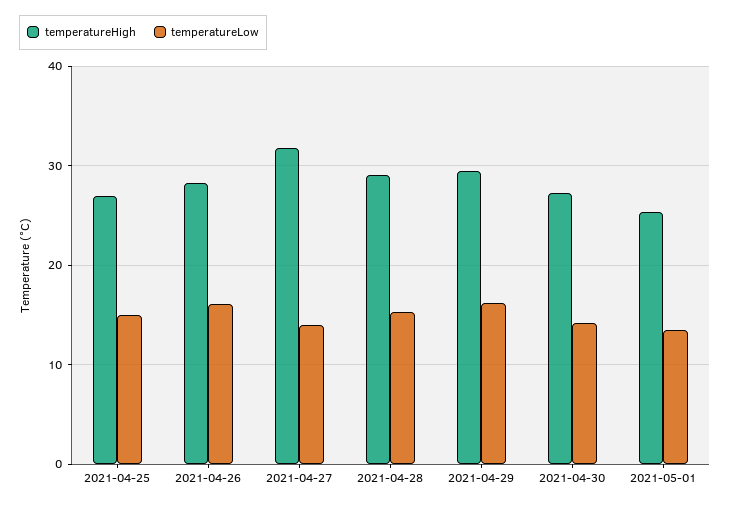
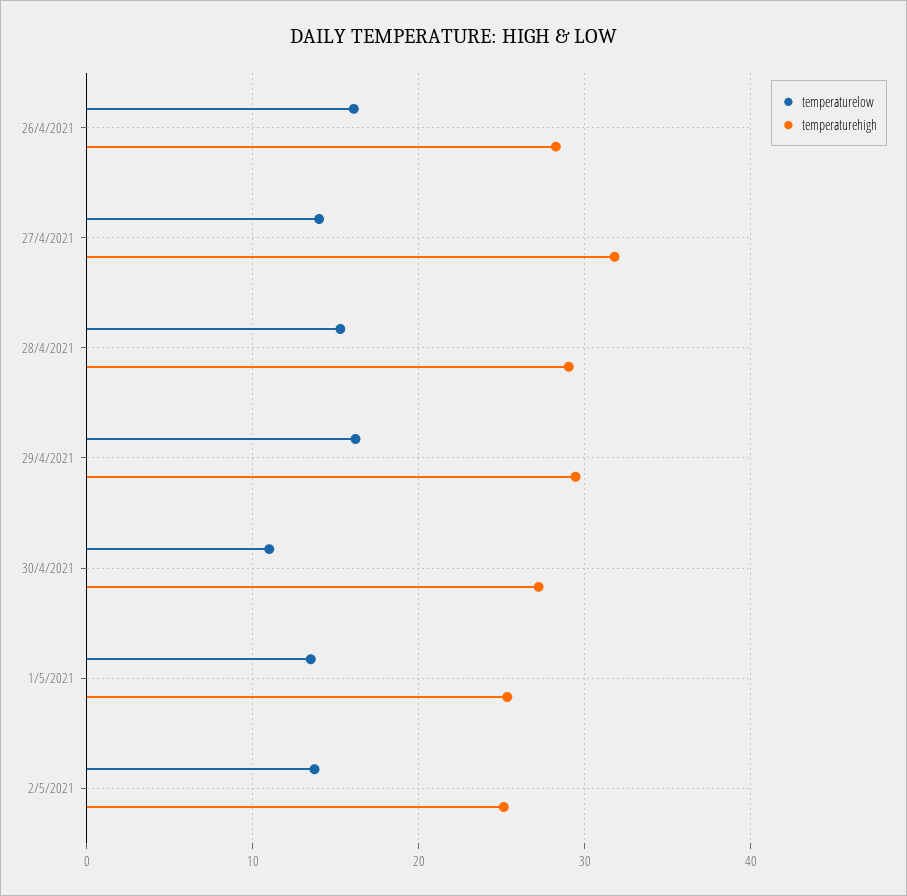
temperatureHigh, 2021-04-25: 27 -> none
temperatureLow, 2021-04-25: 15 -> none
temperatureLow, 2021-04-30: 14 -> 11
temperatureLow, 2/5/2021: none -> 14
temperatureHigh, 2/5/2021: none -> 25

